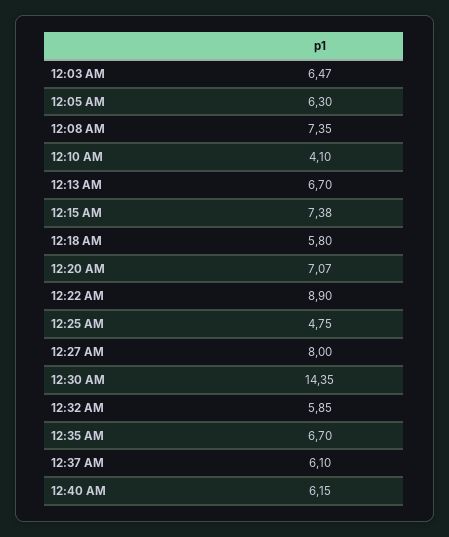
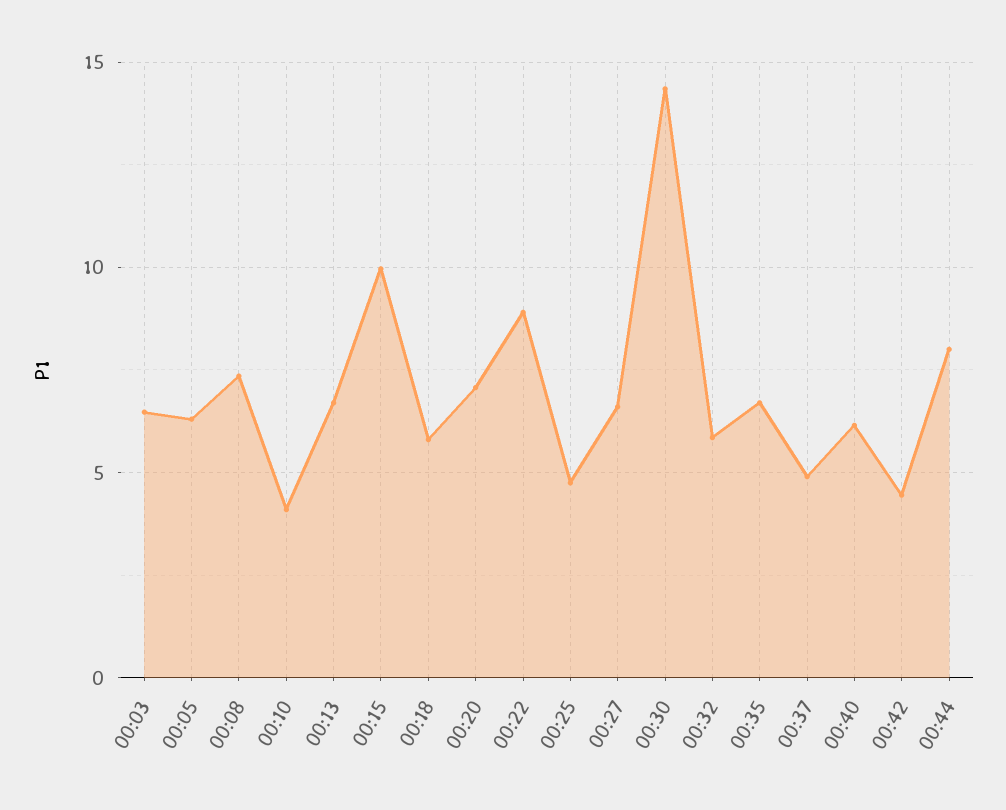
12:15 AM: 7.38 -> 10
12:27 AM: 8 -> 6.5
12:37 AM: 6.1 -> 5
00:42: none -> 4.5
00:44: none -> 8

